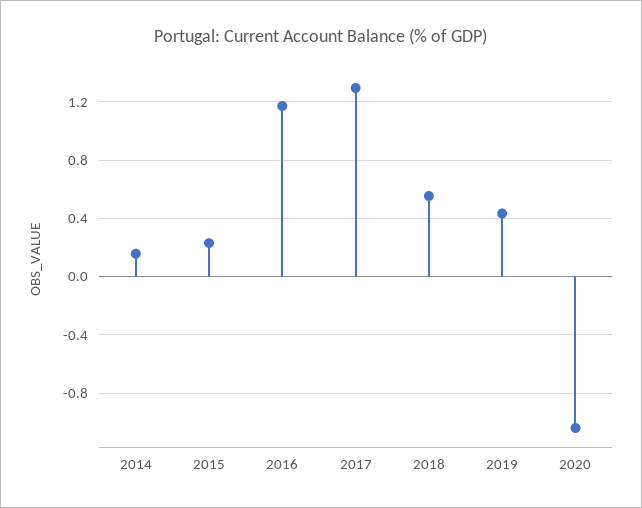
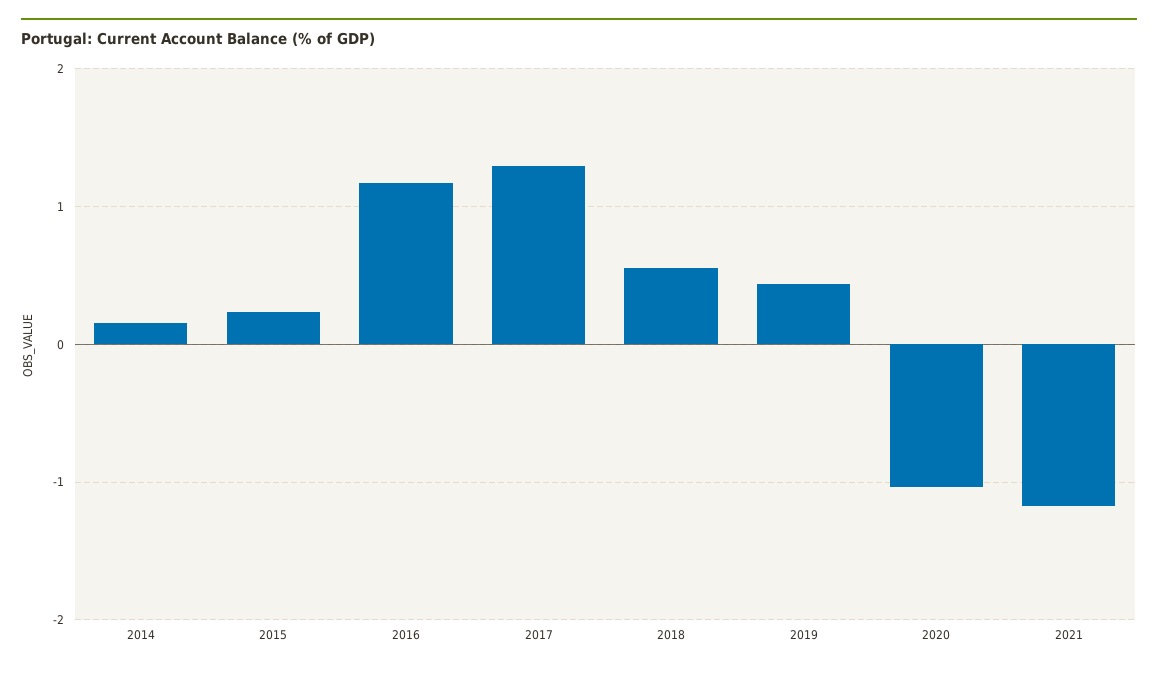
2021: none -> -1.2

